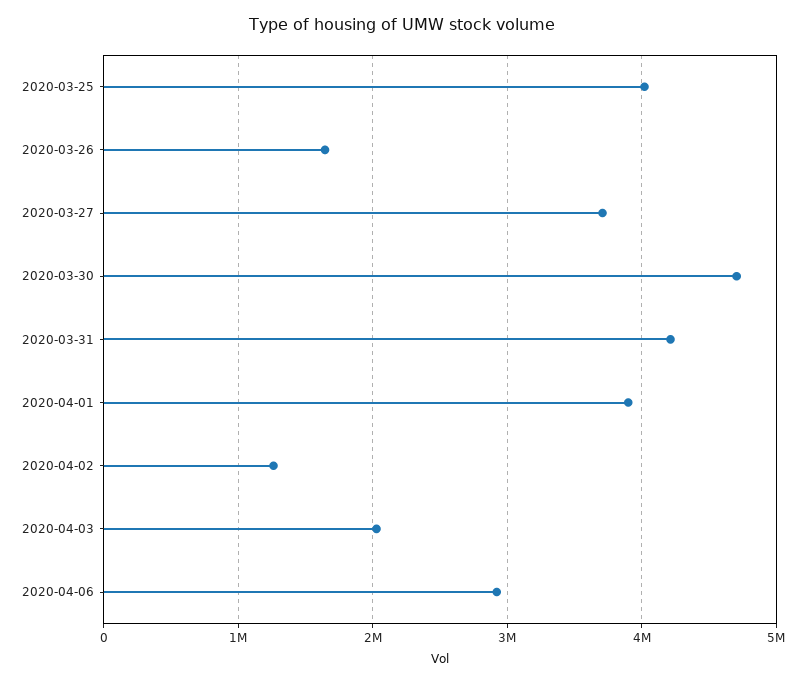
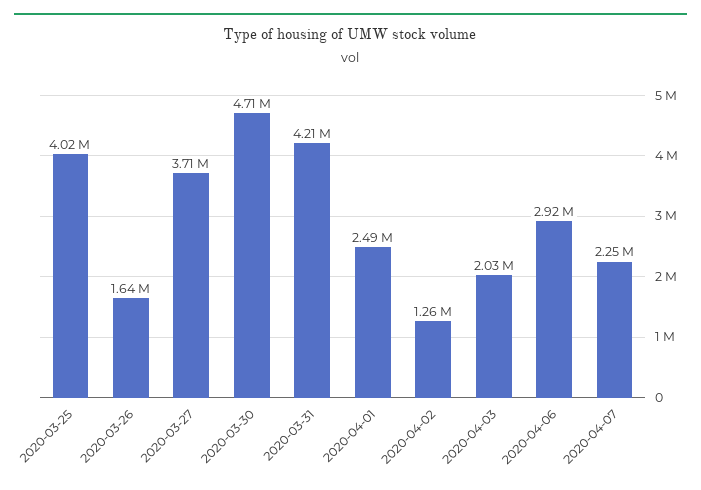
2020-04-01: 3900000 -> 2490000
2020-04-07: none -> 2250000

